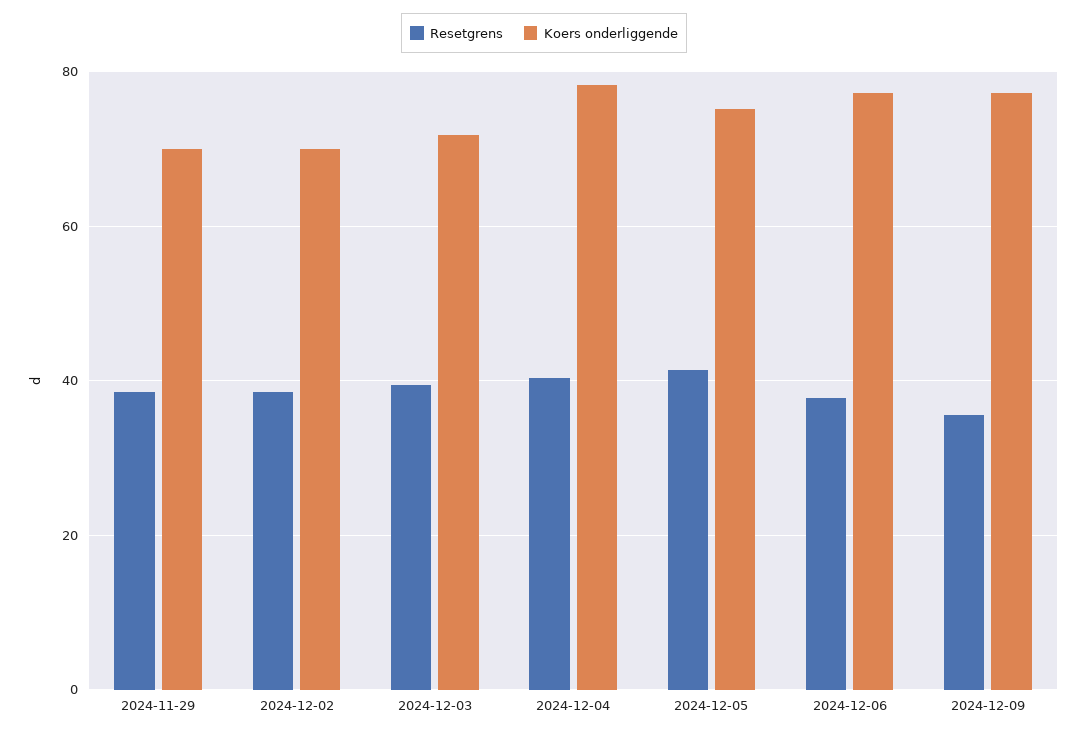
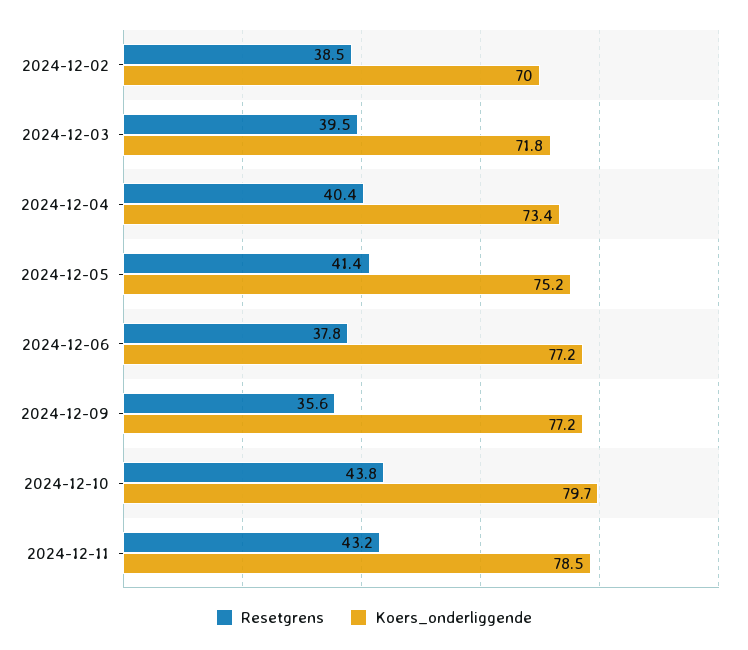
Resetgrens, 2024-11-29: 38 -> none
Koers onderliggende, 2024-11-29: 70 -> none
Koers onderliggende, 2024-12-04: 78 -> 73.4
Resetgrens, 2024-12-10: none -> 43.8
Koers onderliggende, 2024-12-10: none -> 79.7
Resetgrens, 2024-12-11: none -> 43.2
Koers onderliggende, 2024-12-11: none -> 78.5

